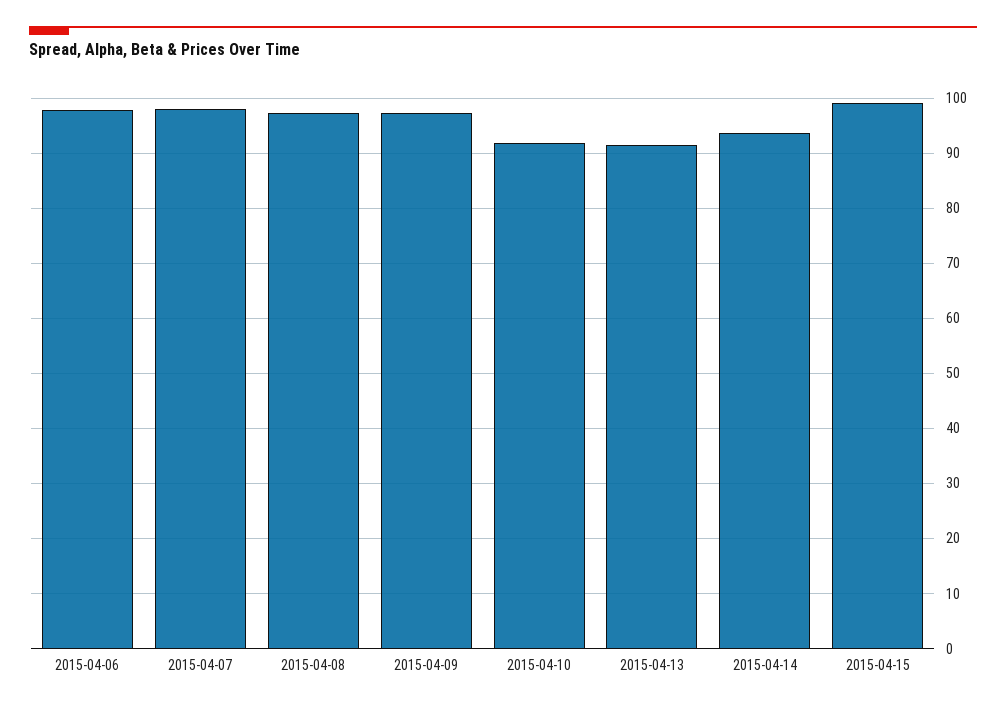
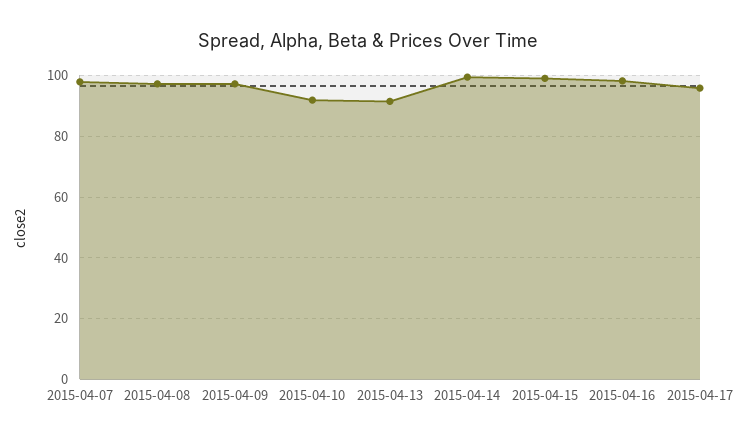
2015-04-06: 98 -> none
2015-04-14: 94 -> 100
2015-04-16: none -> 98
2015-04-17: none -> 96

